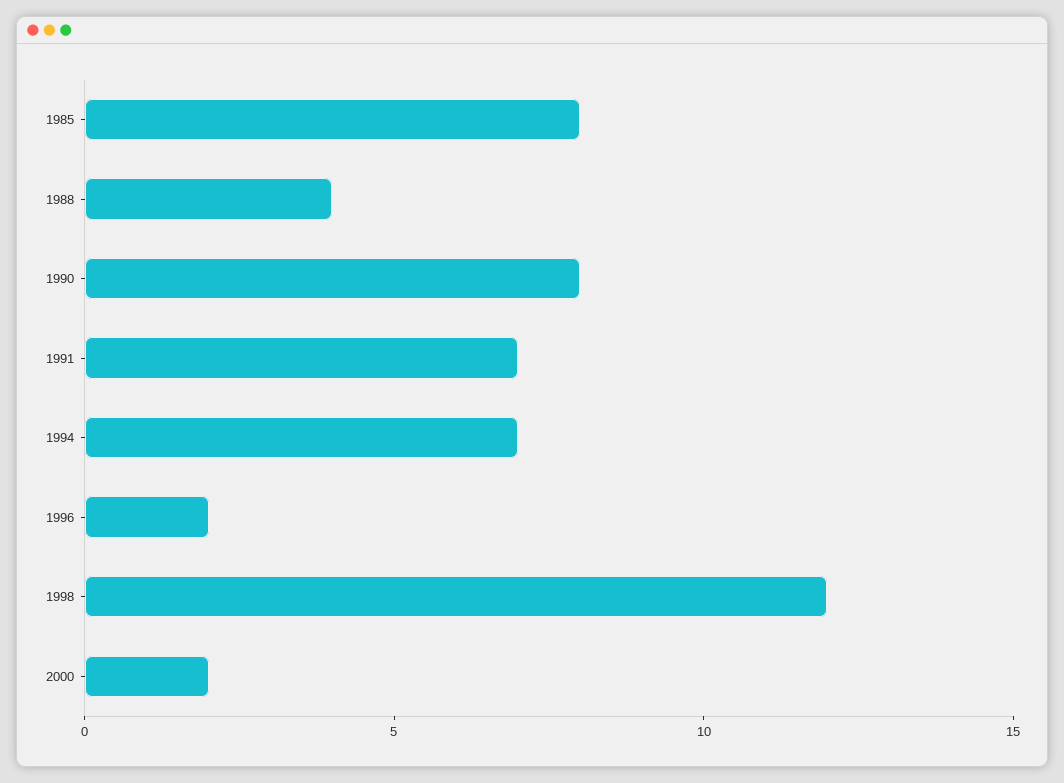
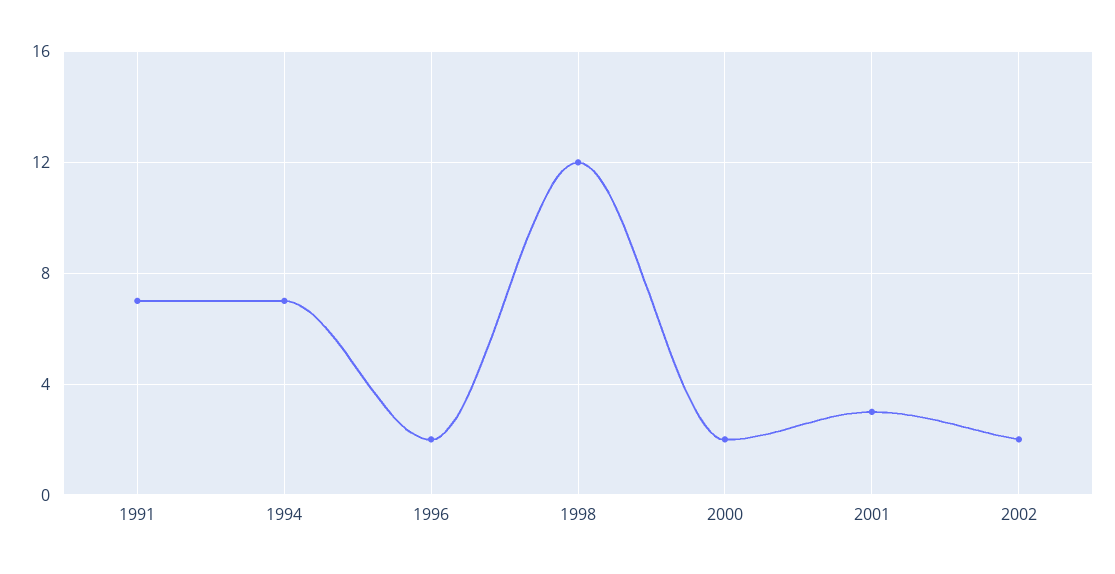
1985: 8 -> none
1988: 4 -> none
1990: 8 -> none
2001: none -> 3
2002: none -> 2

